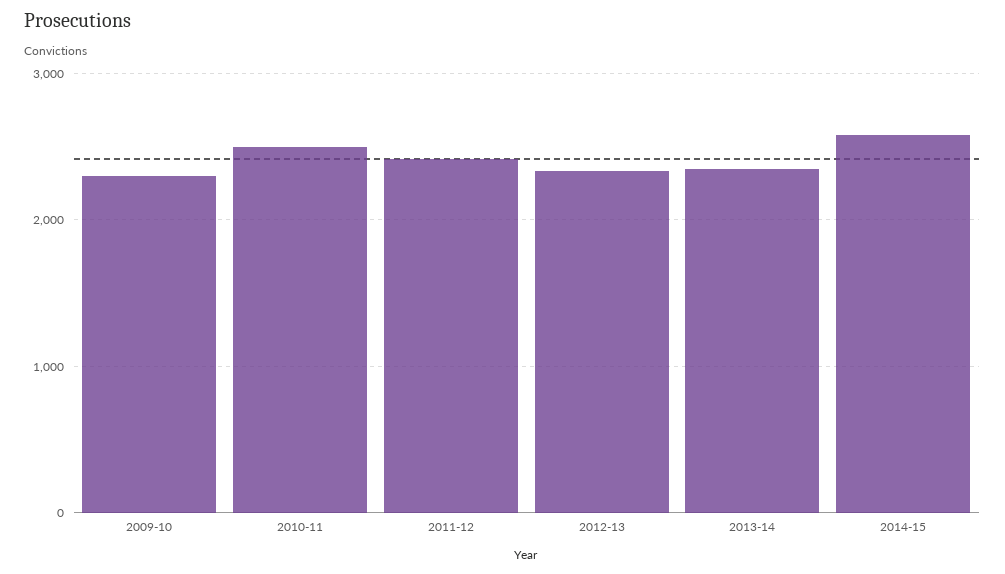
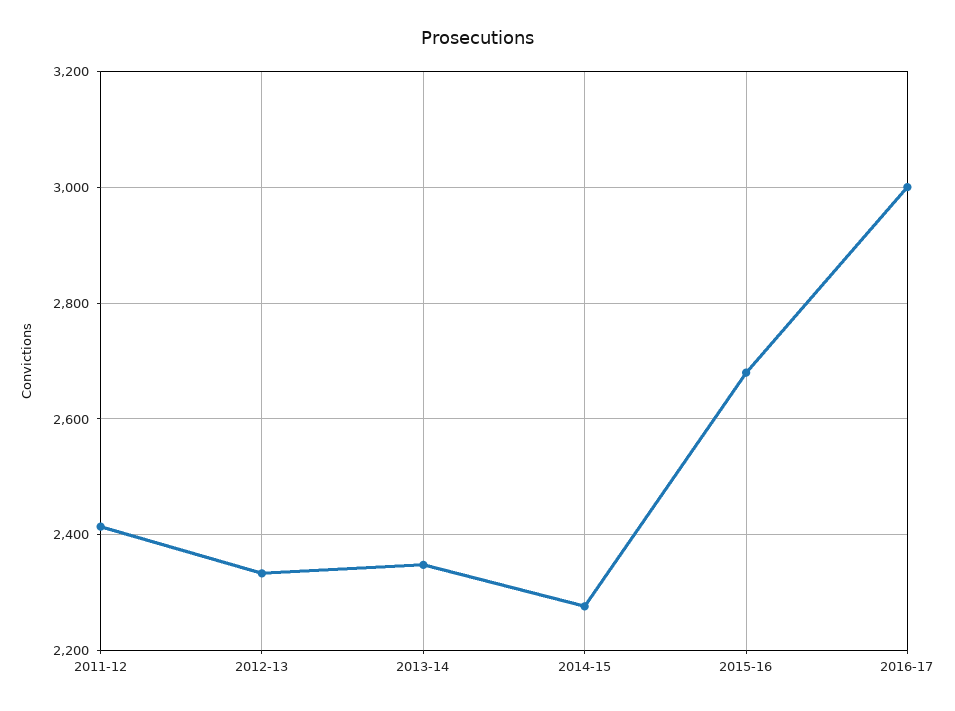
2009-10: 2300 -> none
2010-11: 2500 -> none
2014-15: 2600 -> 2280
2015-16: none -> 2680
2016-17: none -> 3000

